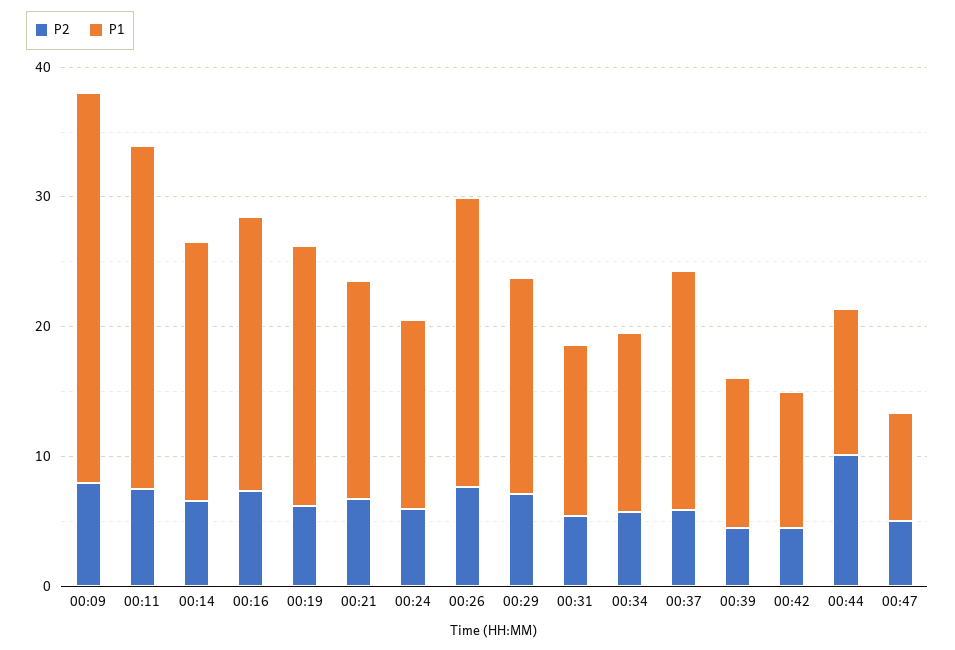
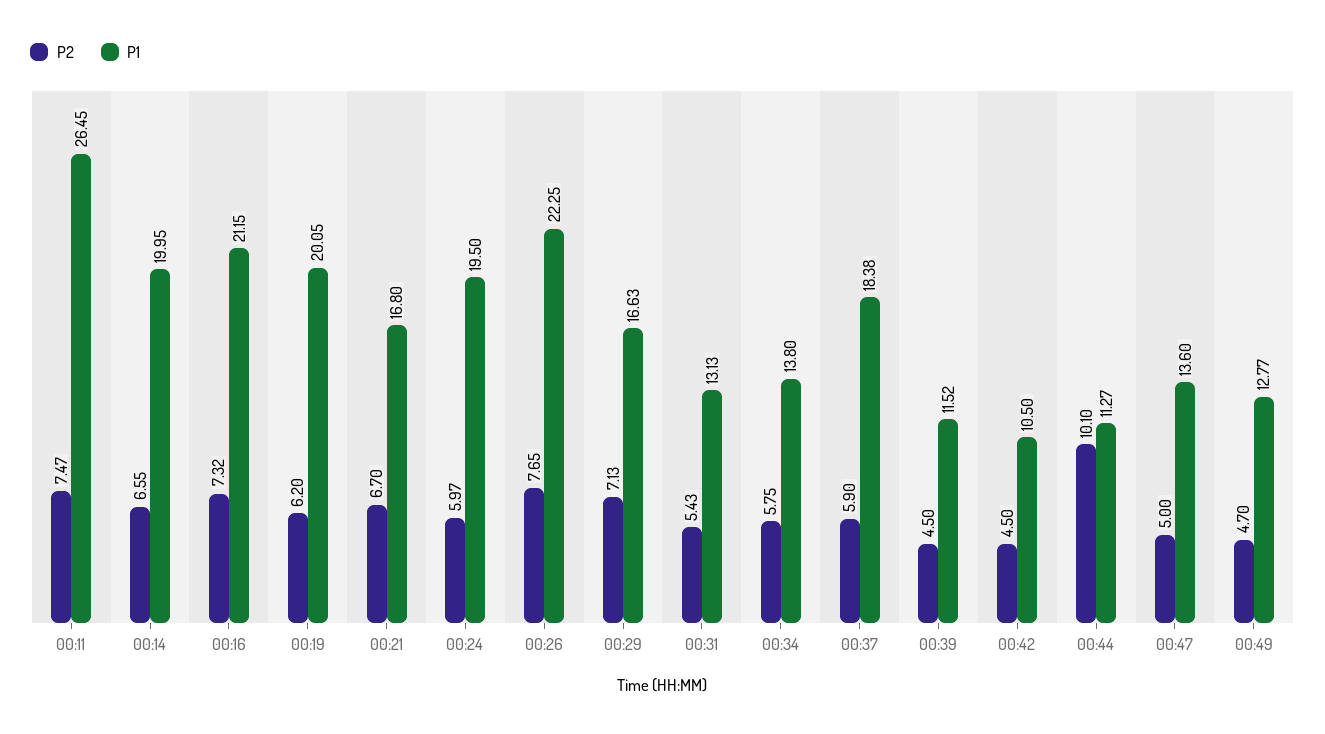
P2, 00:09: 8 -> none
P1, 00:09: 30 -> none
P1, 00:24: 14 -> 19.5
P1, 00:47: 8 -> 13.6
P2, 00:49: none -> 4.7
P1, 00:49: none -> 12.77

